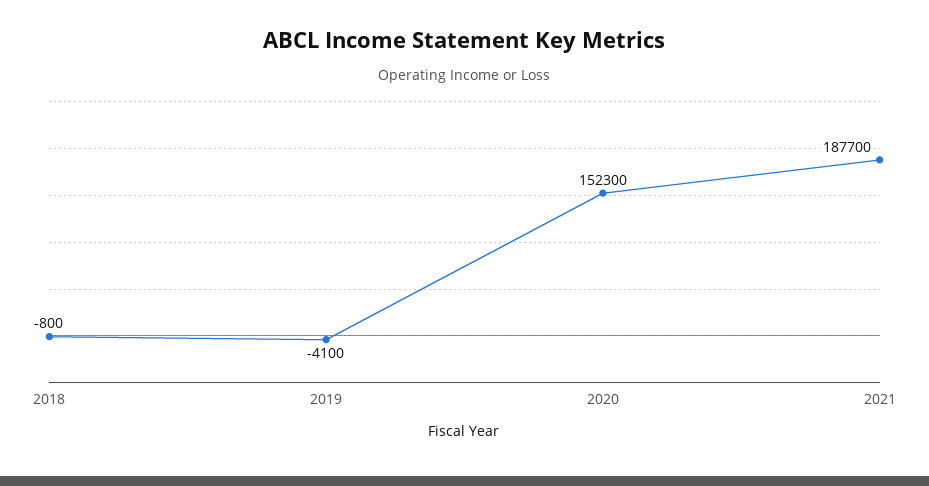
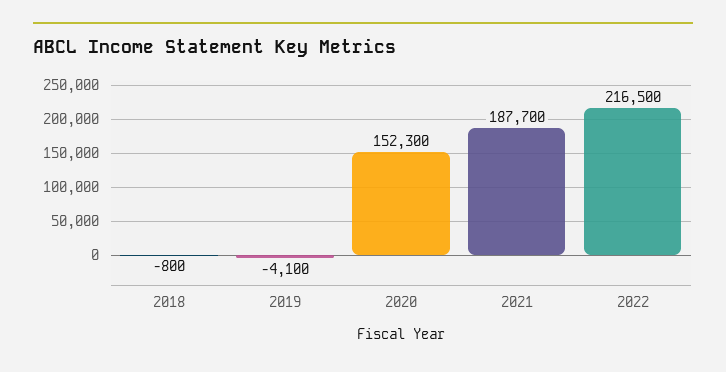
2022: none -> 216500

